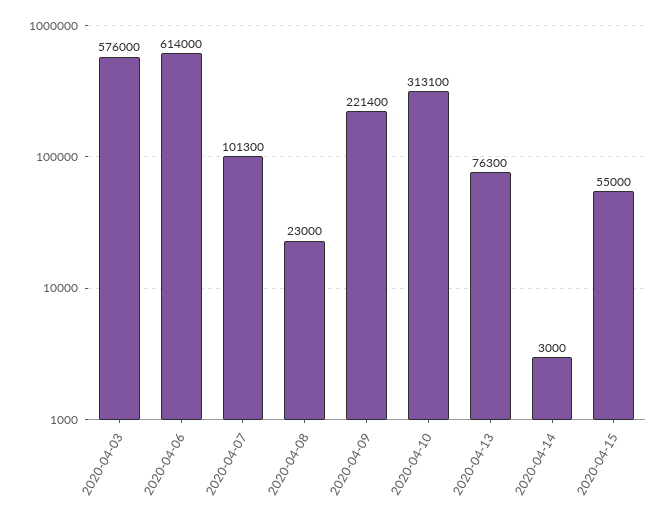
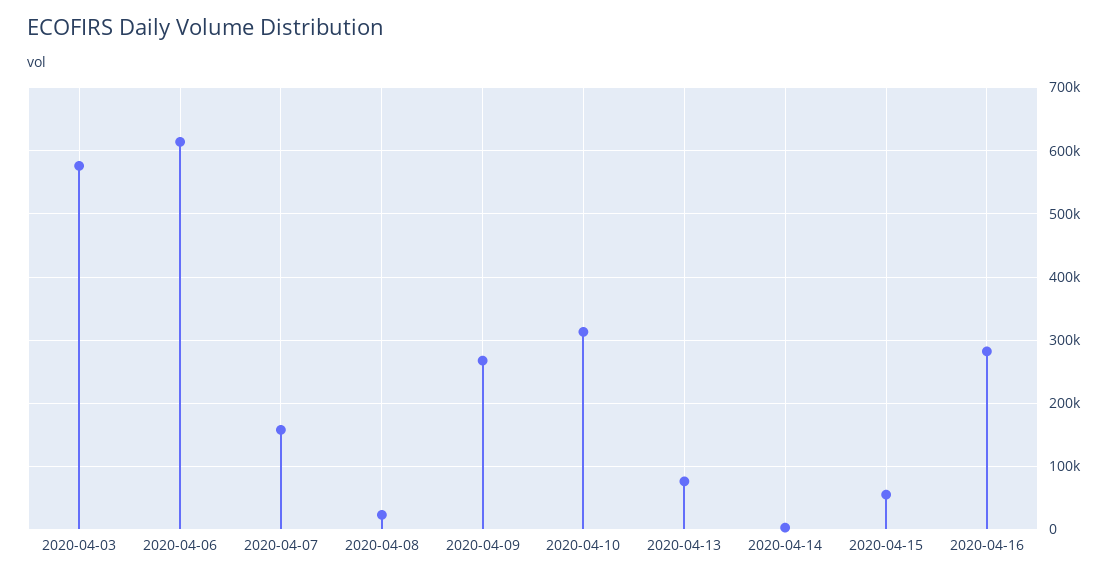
2020-04-07: 101300 -> 160000
2020-04-09: 221400 -> 270000
2020-04-16: none -> 280000

